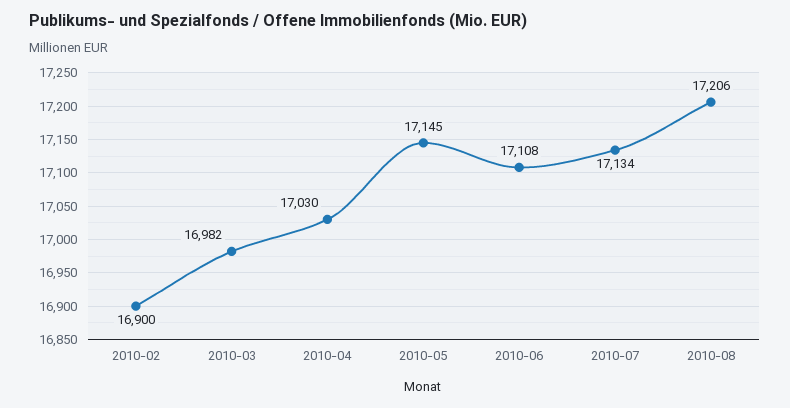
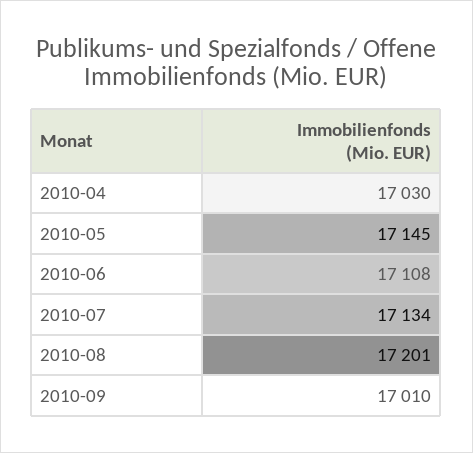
2010-02: 16900 -> none
2010-03: 16982 -> none
2010-08: 17206 -> 17201
2010-09: none -> 17010

